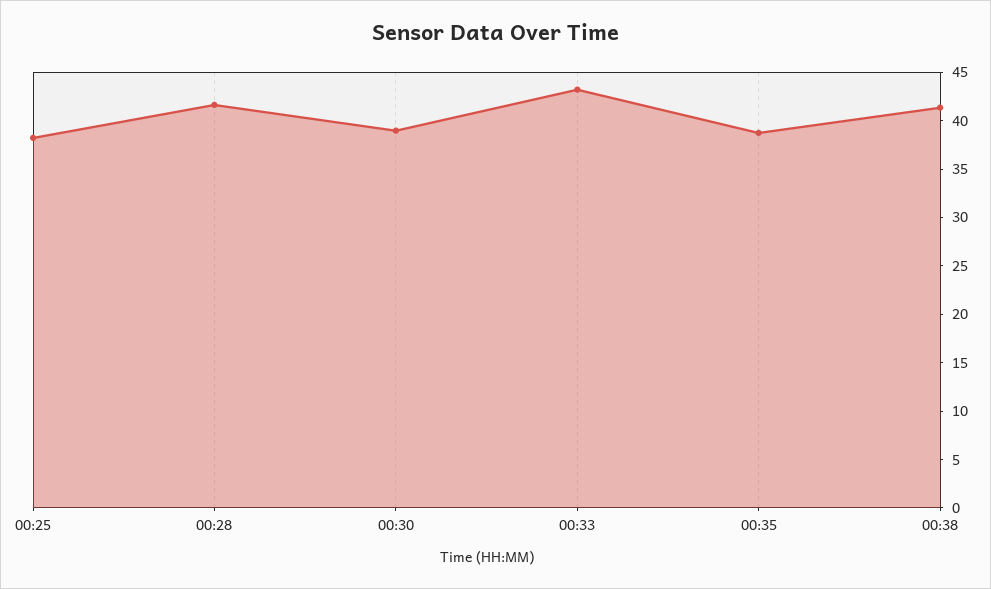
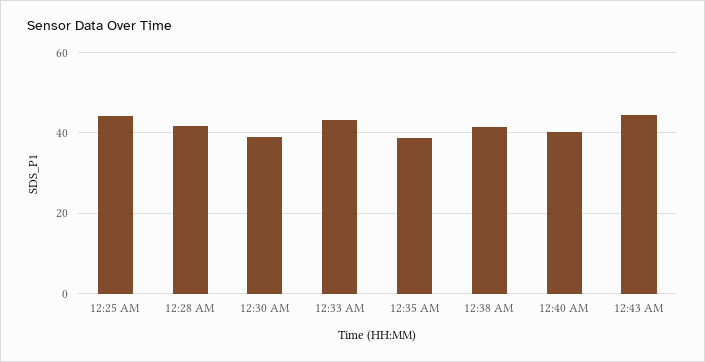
00:25: 38 -> 44
12:40 AM: none -> 40
12:43 AM: none -> 44

